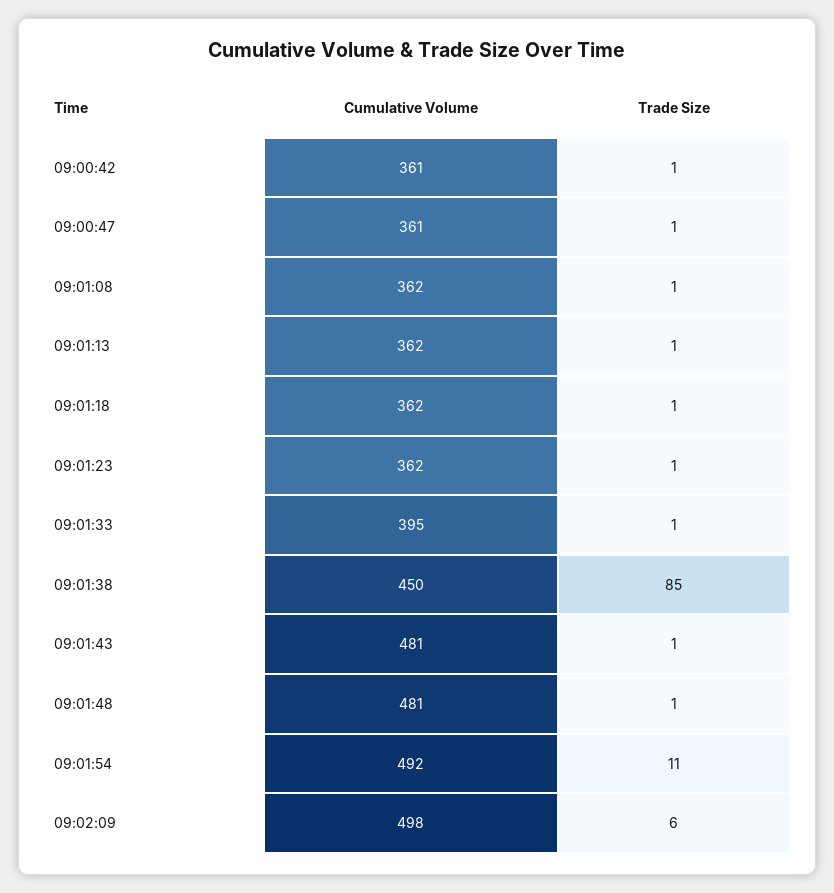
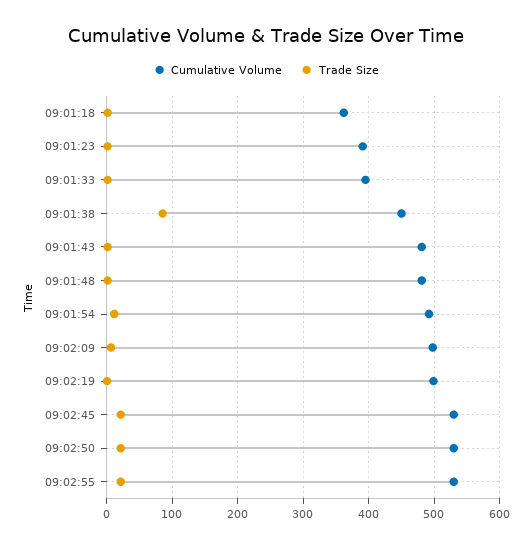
Cumulative Volume, 09:00:42: 361 -> none
Trade Size, 09:00:42: 1 -> none
Cumulative Volume, 09:00:47: 361 -> none
Trade Size, 09:00:47: 1 -> none
Cumulative Volume, 09:01:08: 362 -> none
Trade Size, 09:01:08: 1 -> none
Cumulative Volume, 09:01:13: 362 -> none
Trade Size, 09:01:13: 1 -> none
Cumulative Volume, 09:01:23: 362 -> 390
Cumulative Volume, 09:02:19: none -> 500
Trade Size, 09:02:19: none -> 0
Cumulative Volume, 09:02:45: none -> 530
Trade Size, 09:02:45: none -> 20
Cumulative Volume, 09:02:50: none -> 530
Trade Size, 09:02:50: none -> 20
Cumulative Volume, 09:02:55: none -> 530
Trade Size, 09:02:55: none -> 20

